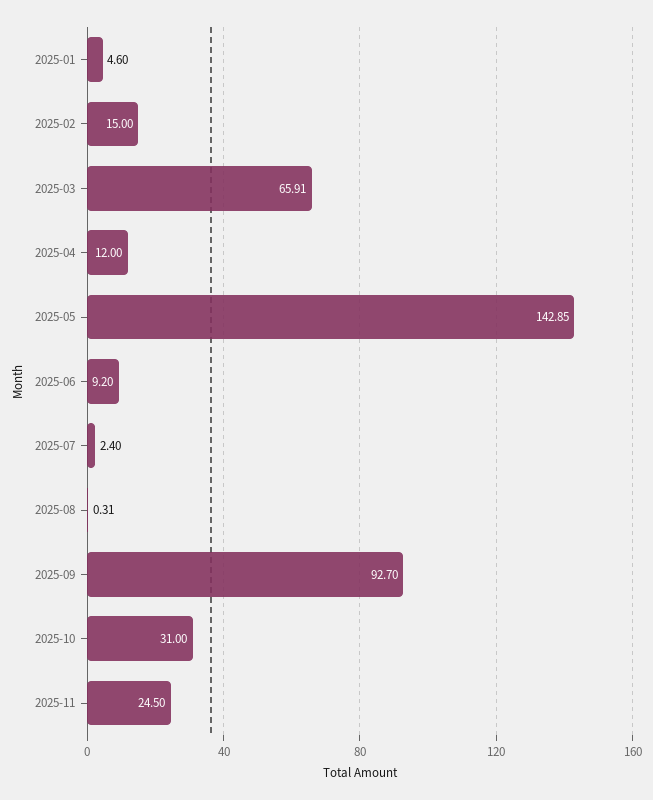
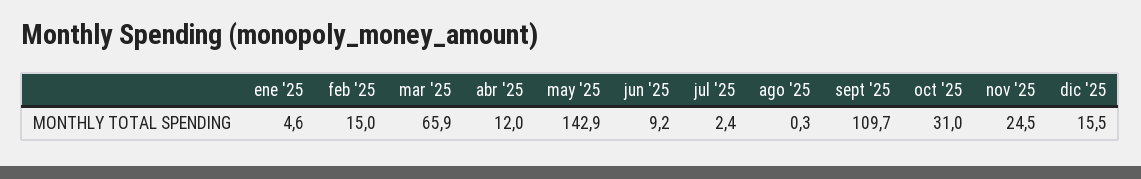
2025-09: 92.7 -> 109.7
dic '25: none -> 15.5

